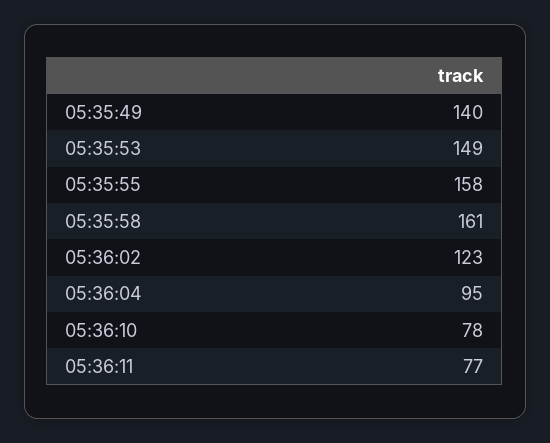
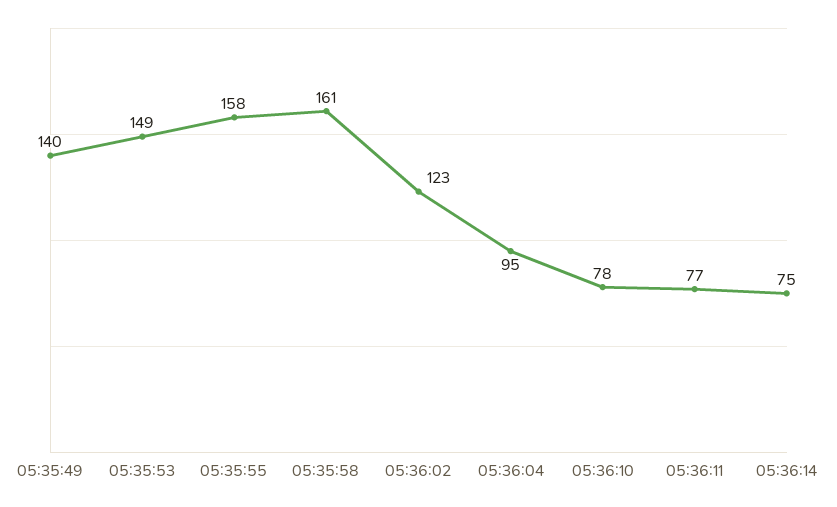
05:36:14: none -> 75

